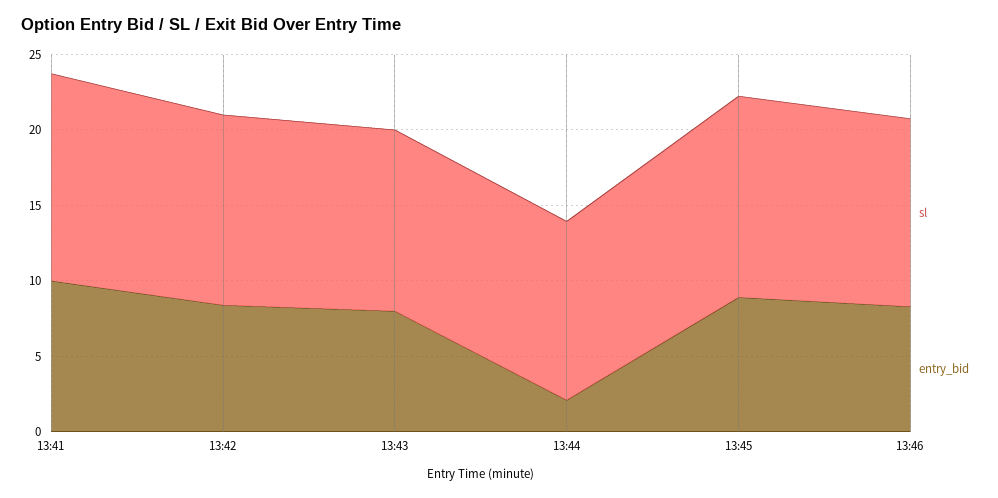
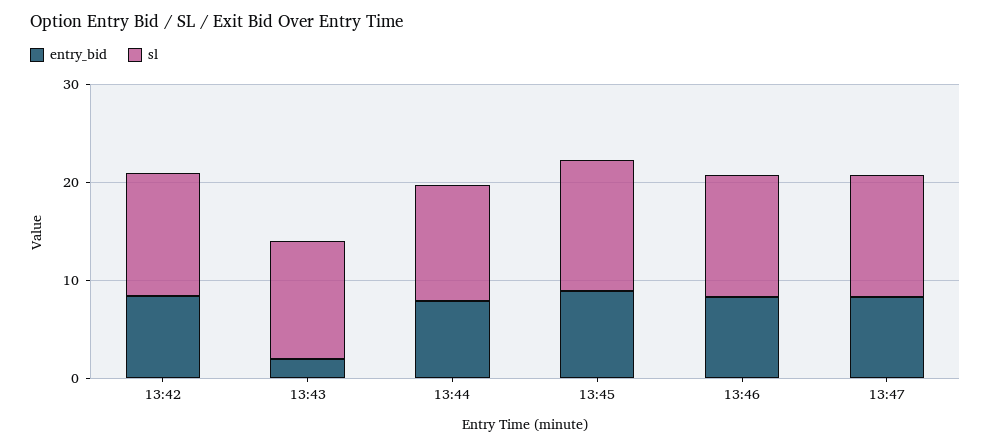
sl, 13:41: 14 -> none
entry_bid, 13:41: 10 -> none
entry_bid, 13:43: 8 -> 2
entry_bid, 13:44: 2 -> 8
entry_bid, 13:47: none -> 8
sl, 13:47: none -> 12

